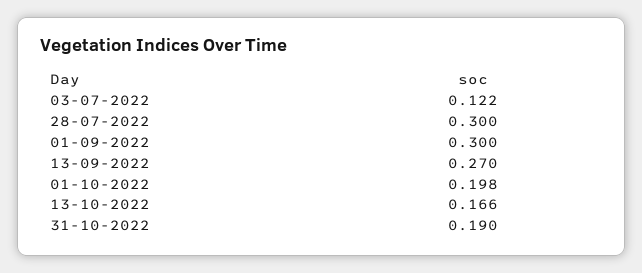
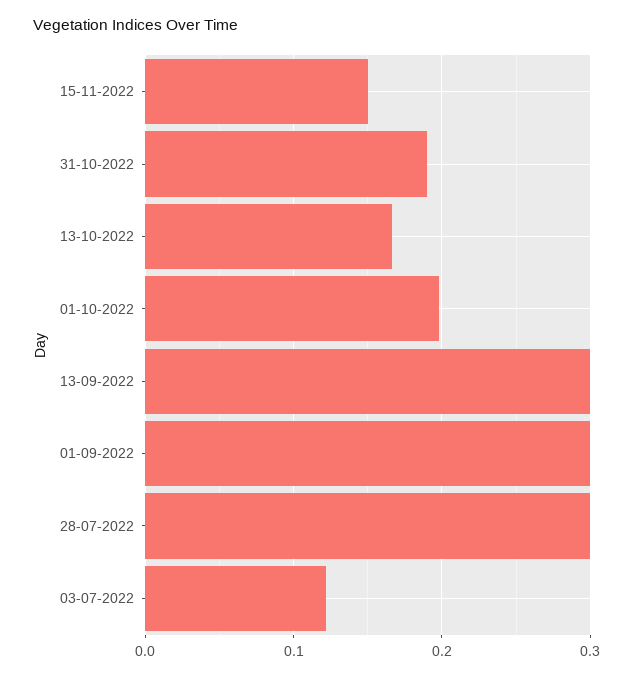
13-09-2022: 0.27 -> 0.3
15-11-2022: none -> 0.15

